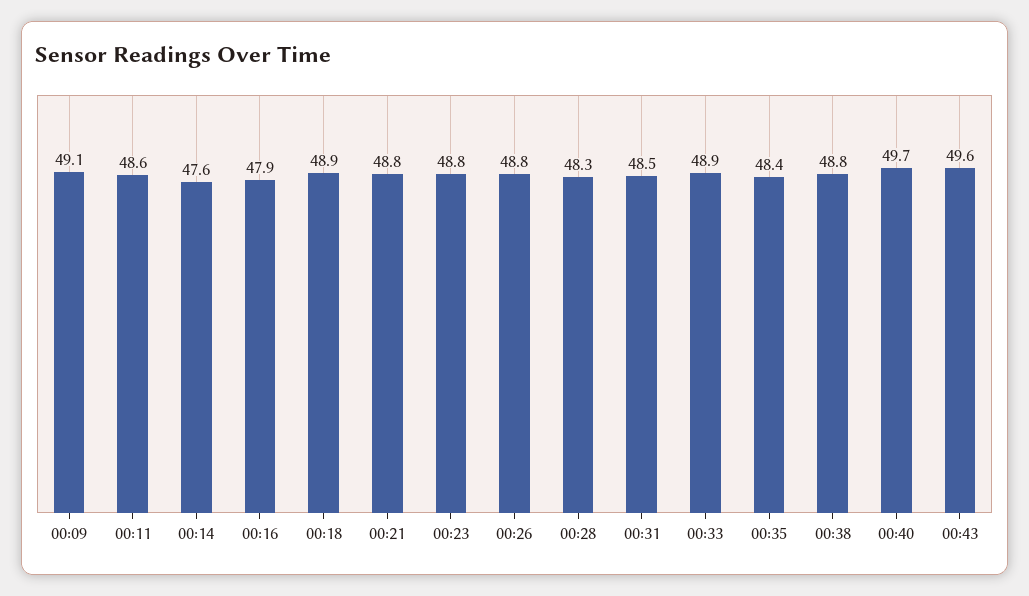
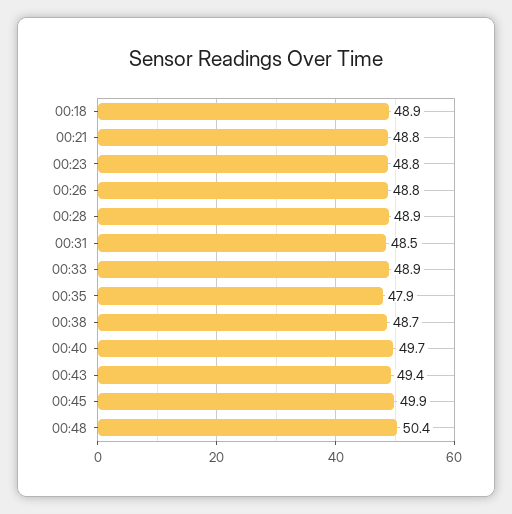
00:09: 49.1 -> none
00:11: 48.6 -> none
00:14: 47.6 -> none
00:16: 47.9 -> none
00:28: 48.3 -> 48.9
00:35: 48.4 -> 47.9
00:38: 48.8 -> 48.7
00:43: 49.6 -> 49.4
00:45: none -> 49.9
00:48: none -> 50.4

